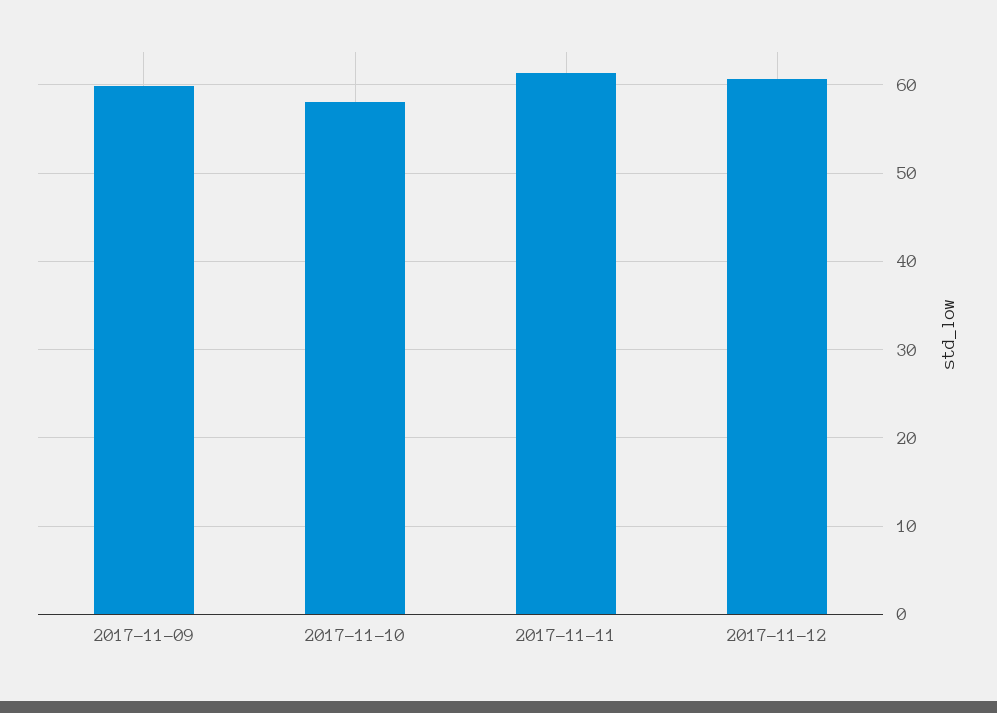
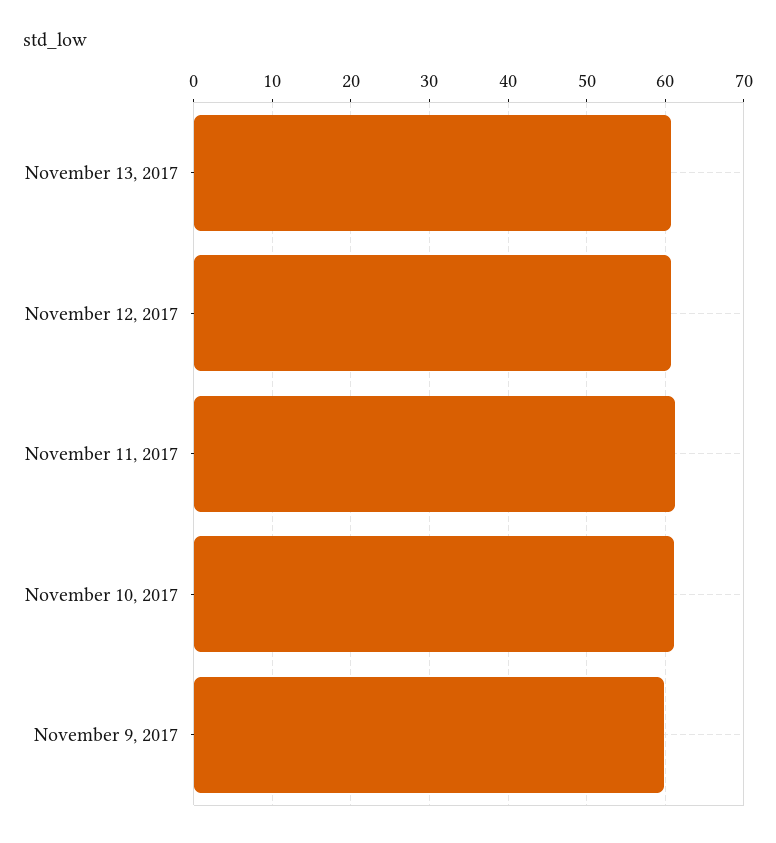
2017-11-10: 58 -> 61
November 13, 2017: none -> 61

